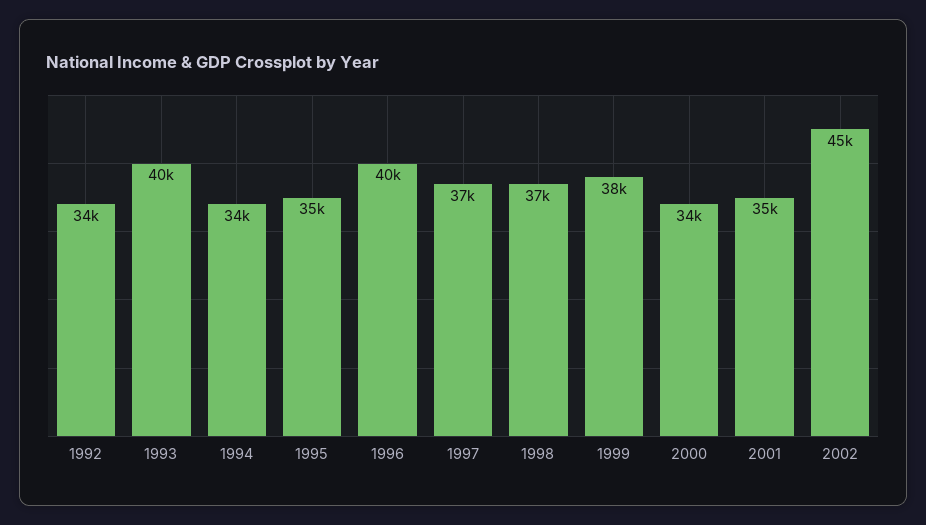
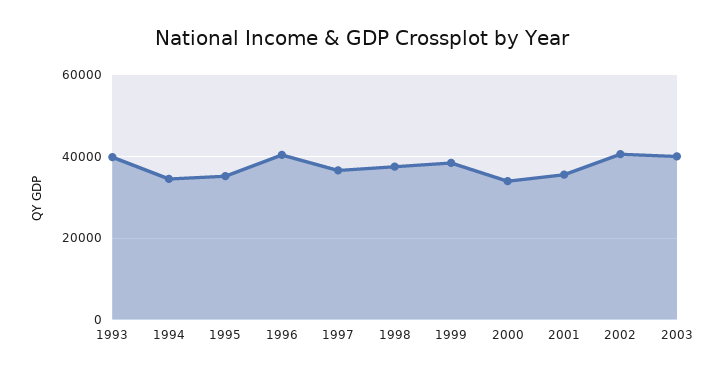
1992: 34000 -> none
2002: 45000 -> 40000
2003: none -> 40000

